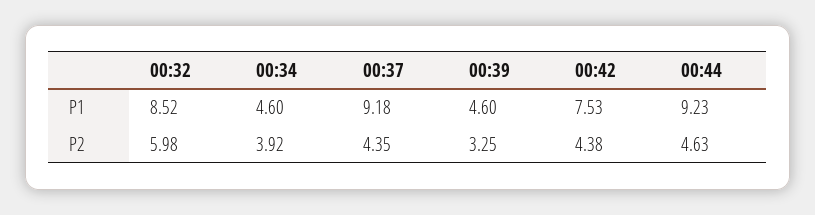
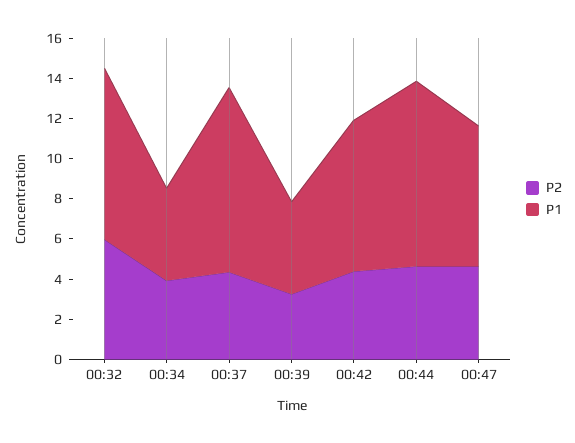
P2, 00:47: none -> 4.5
P1, 00:47: none -> 7

